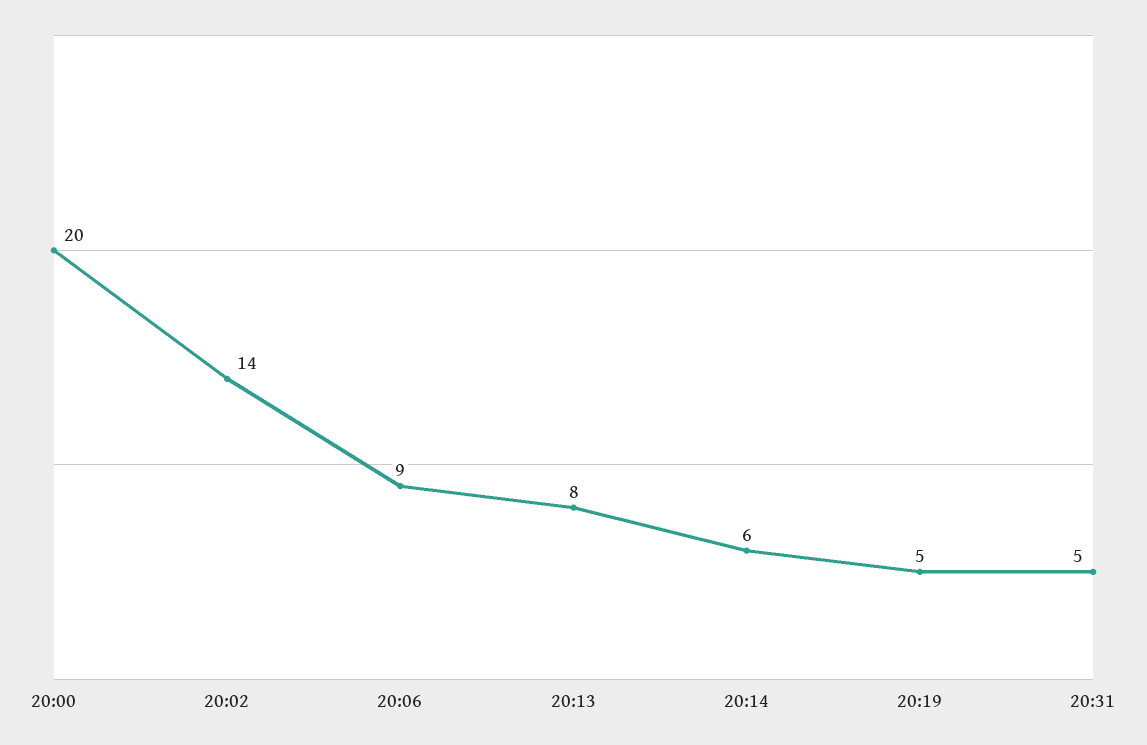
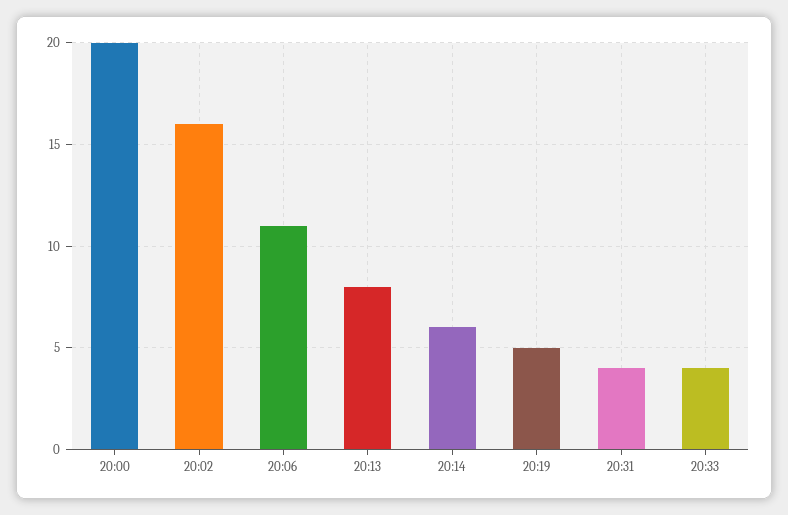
20:02: 14 -> 16
20:06: 9 -> 11
20:31: 5 -> 4
20:33: none -> 4

